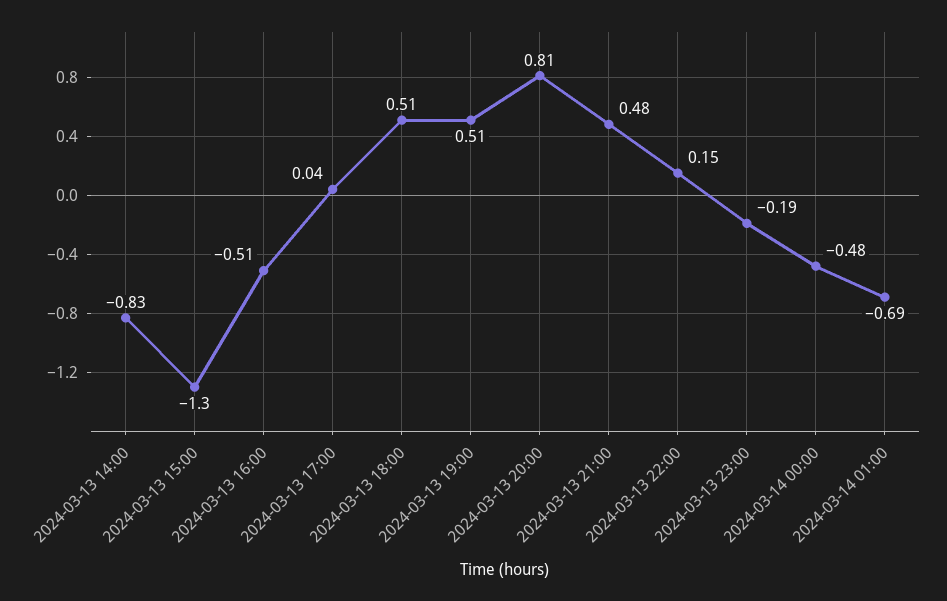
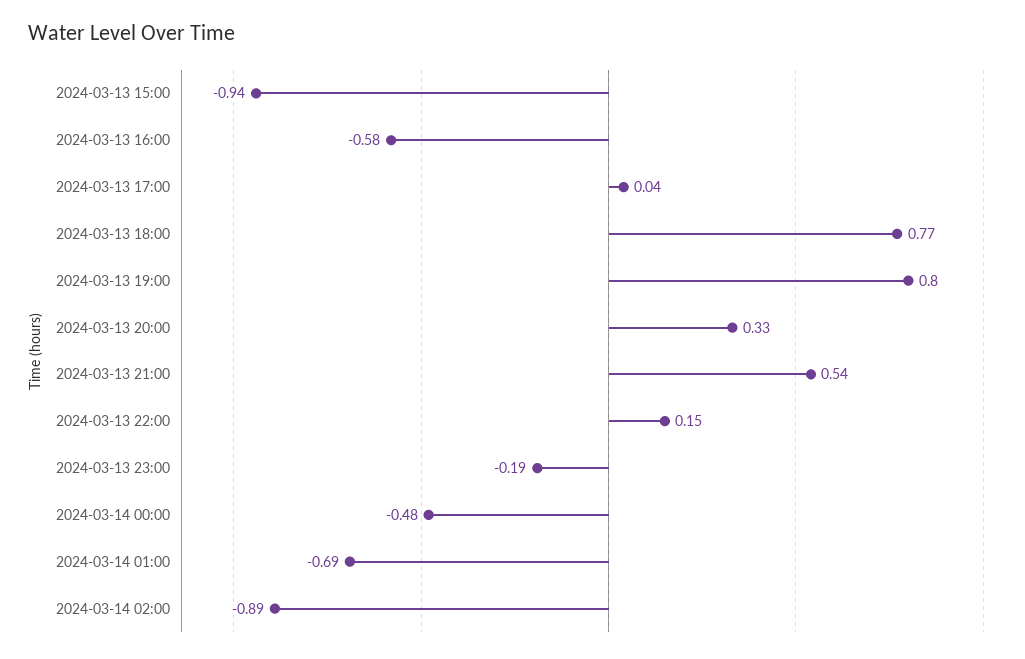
2024-03-13 14:00: -0.83 -> none
2024-03-13 15:00: -1.3 -> -0.94
2024-03-13 16:00: -0.51 -> -0.58
2024-03-13 18:00: 0.51 -> 0.77
2024-03-13 19:00: 0.51 -> 0.8
2024-03-13 20:00: 0.81 -> 0.33
2024-03-13 21:00: 0.48 -> 0.54
2024-03-14 02:00: none -> -0.89

